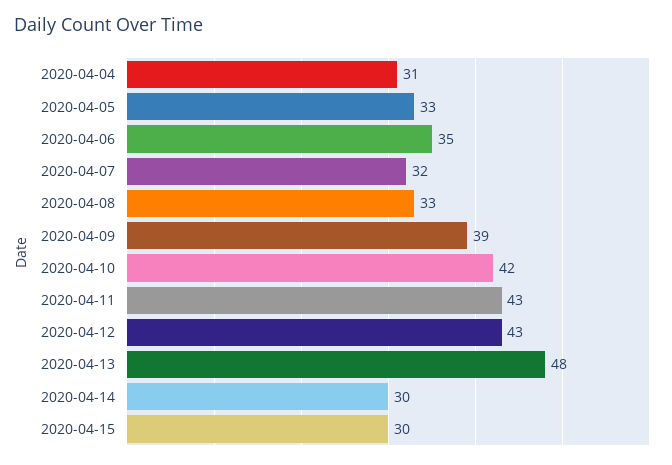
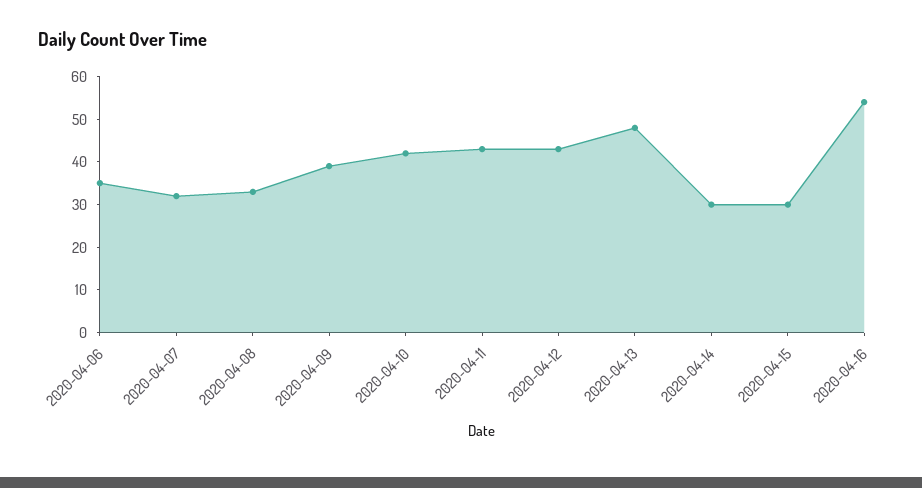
2020-04-04: 31 -> none
2020-04-05: 33 -> none
2020-04-16: none -> 55

